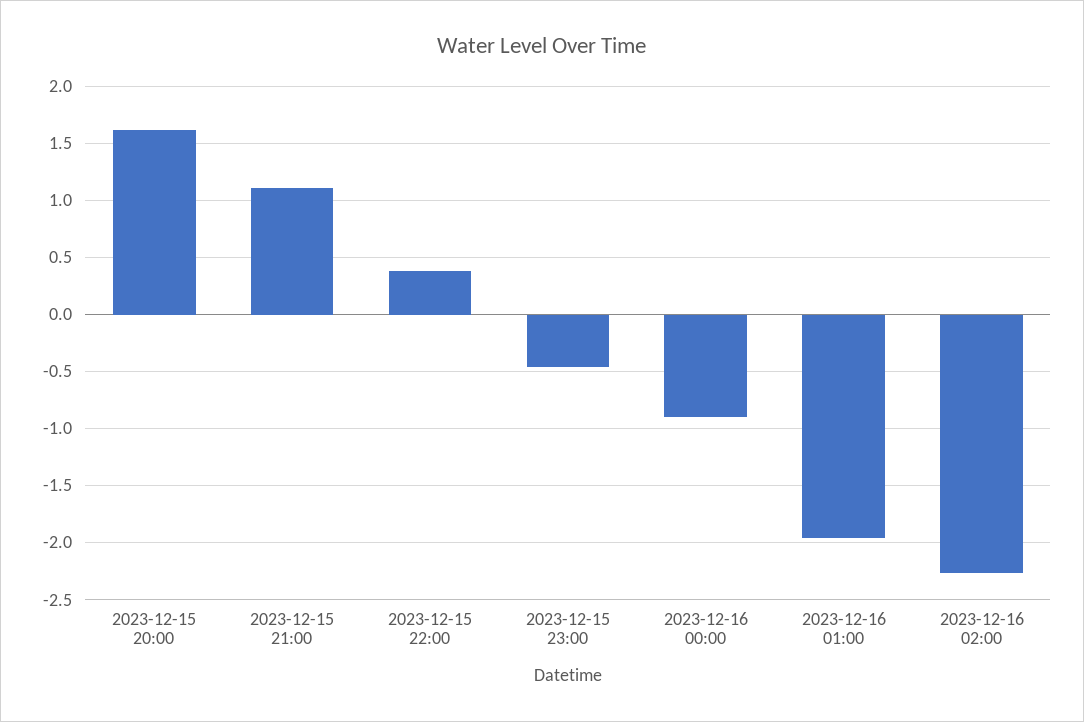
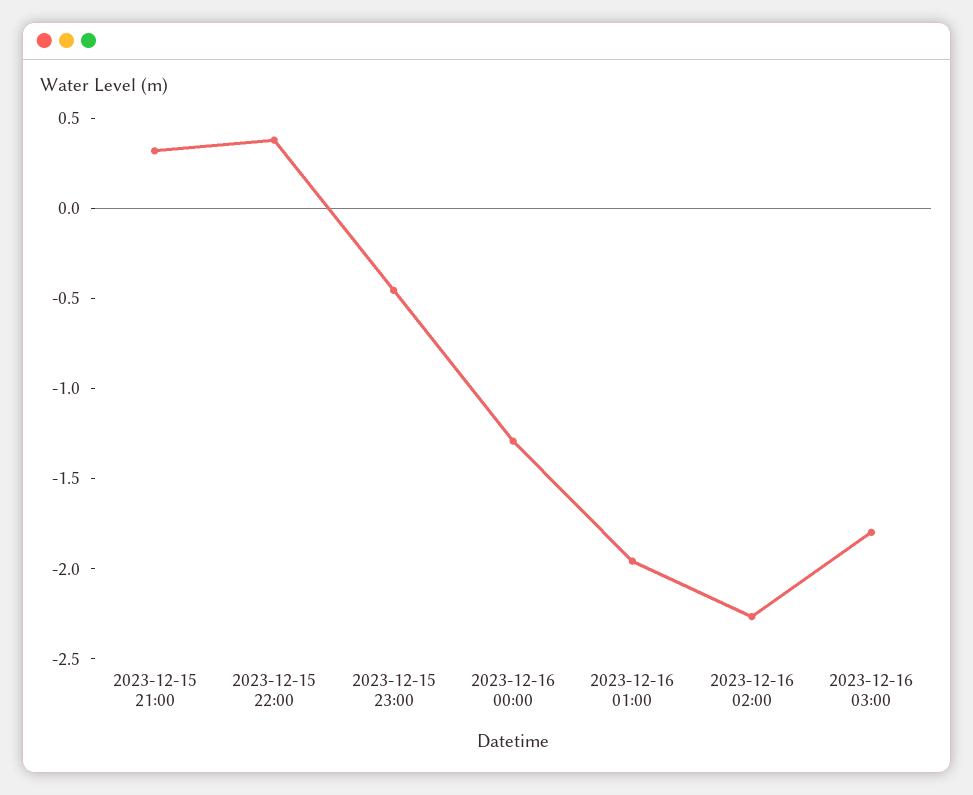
2023-12-15 20:00: 1.6 -> none
2023-12-15 21:00: 1.1 -> 0.3
2023-12-16 00:00: -0.9 -> -1.3
2023-12-16 03:00: none -> -1.8

